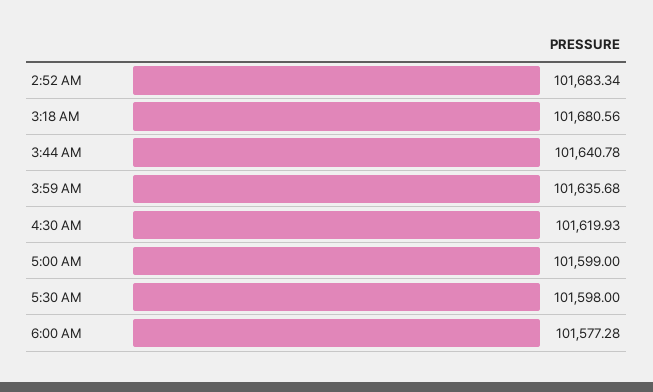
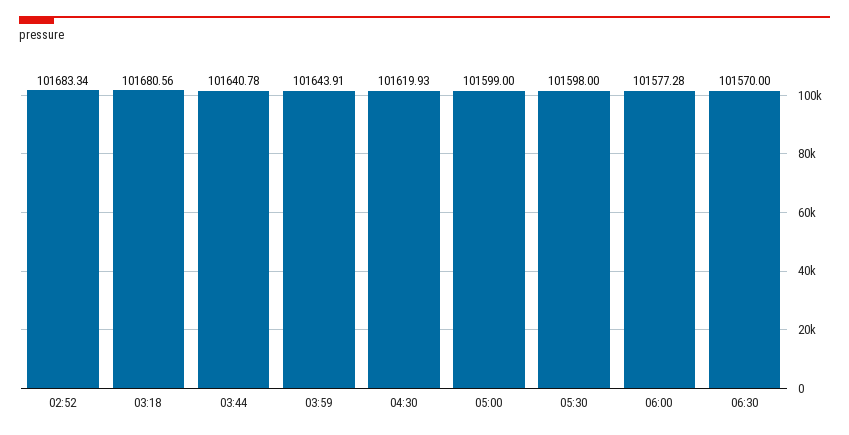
3:59 AM: 101635.68 -> 101643.91
06:30: none -> 101570

